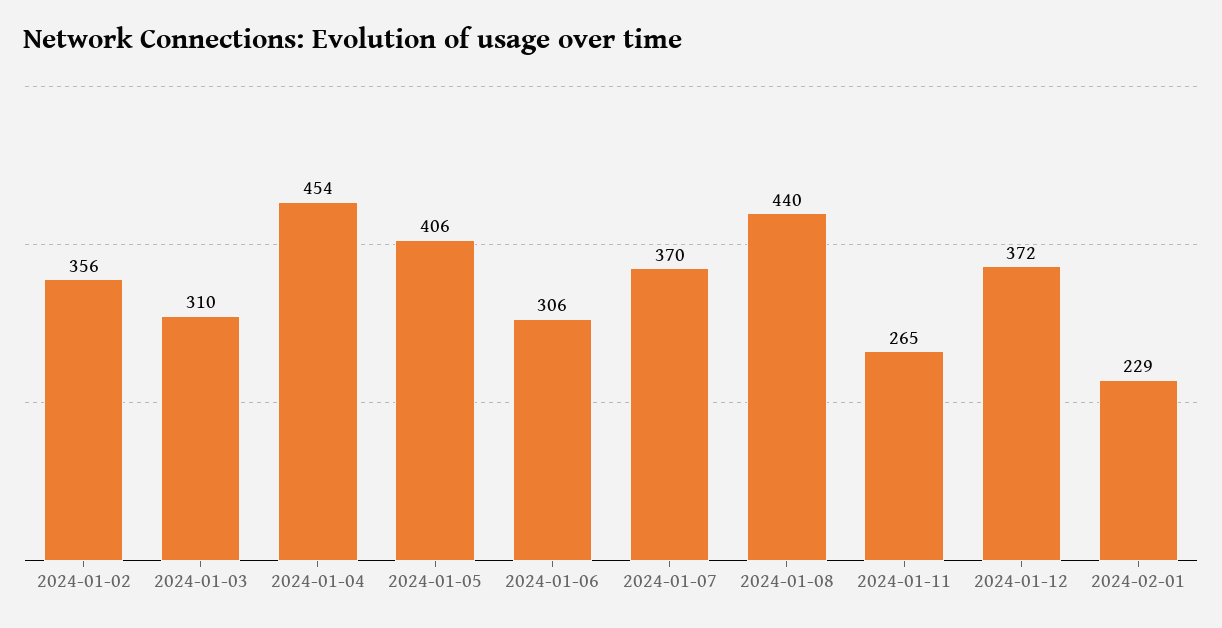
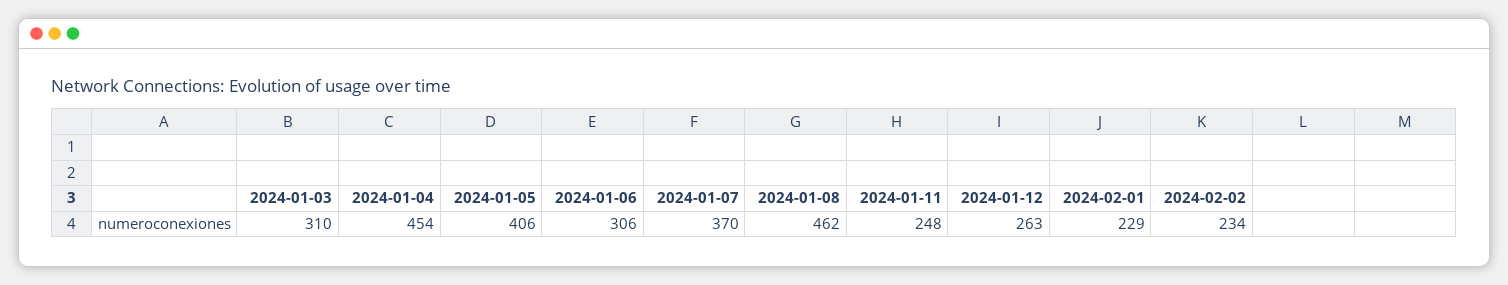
2024-01-02: 356 -> none
2024-01-08: 440 -> 462
2024-01-11: 265 -> 248
2024-01-12: 372 -> 263
2024-02-02: none -> 234

